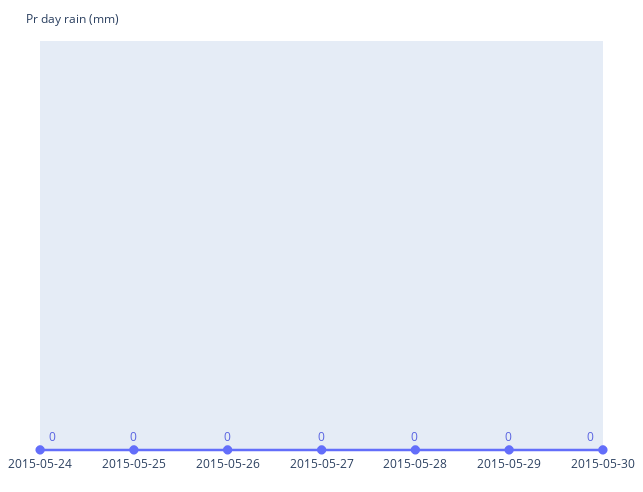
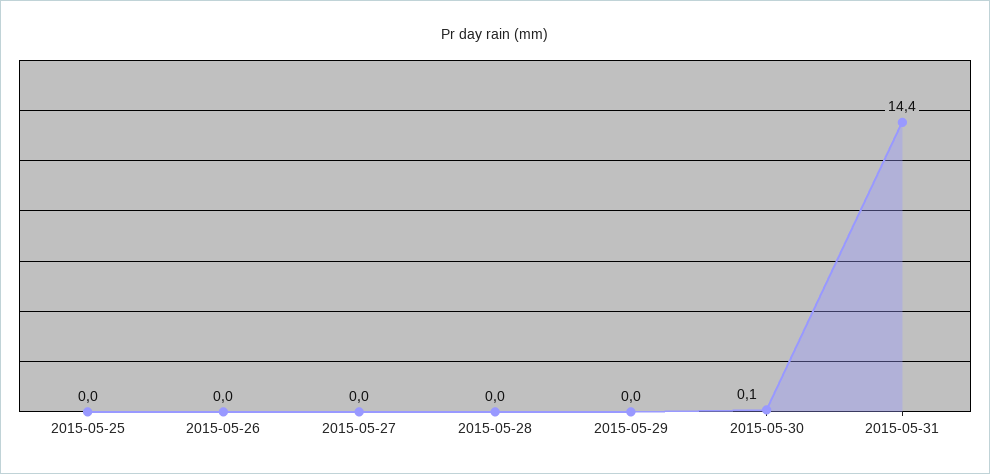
2015-05-24: 0 -> none
2015-05-30: 0 -> 0.1
2015-05-31: none -> 14.4

